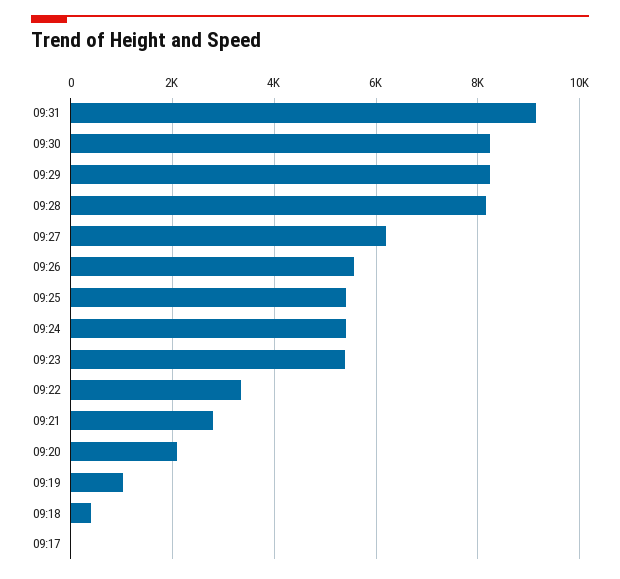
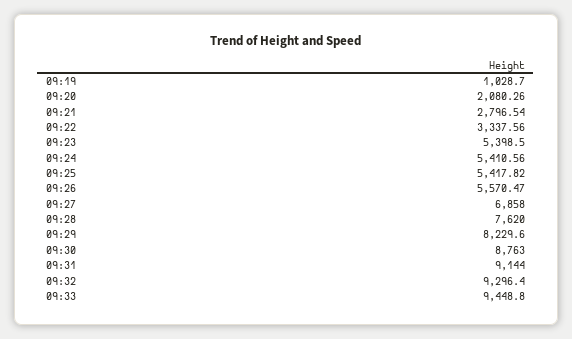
09:30: 8200 -> 8763
09:28: 8200 -> 7620
09:27: 6200 -> 6858
09:18: 400 -> none
09:17: 0 -> none
09:32: none -> 9296.4
09:33: none -> 9448.8

